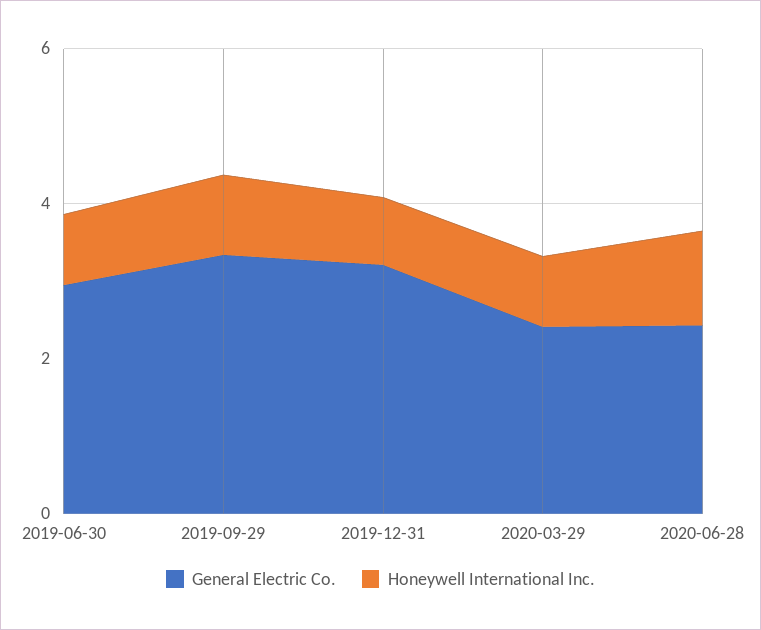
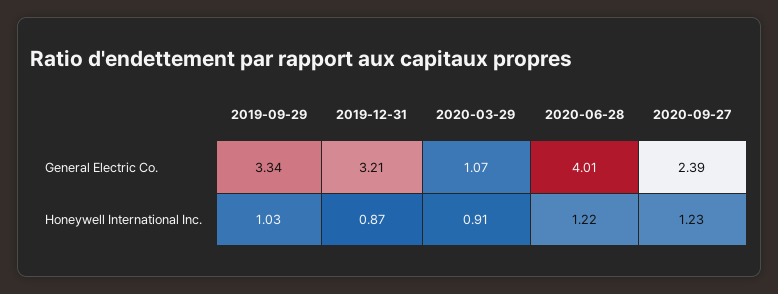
General Electric Co., 2019-06-30: 3 -> none
Honeywell International Inc., 2019-06-30: 1 -> none
General Electric Co., 2020-03-29: 2.5 -> 1.07
General Electric Co., 2020-06-28: 2.5 -> 4.01
General Electric Co., 2020-09-27: none -> 2.39
Honeywell International Inc., 2020-09-27: none -> 1.23

